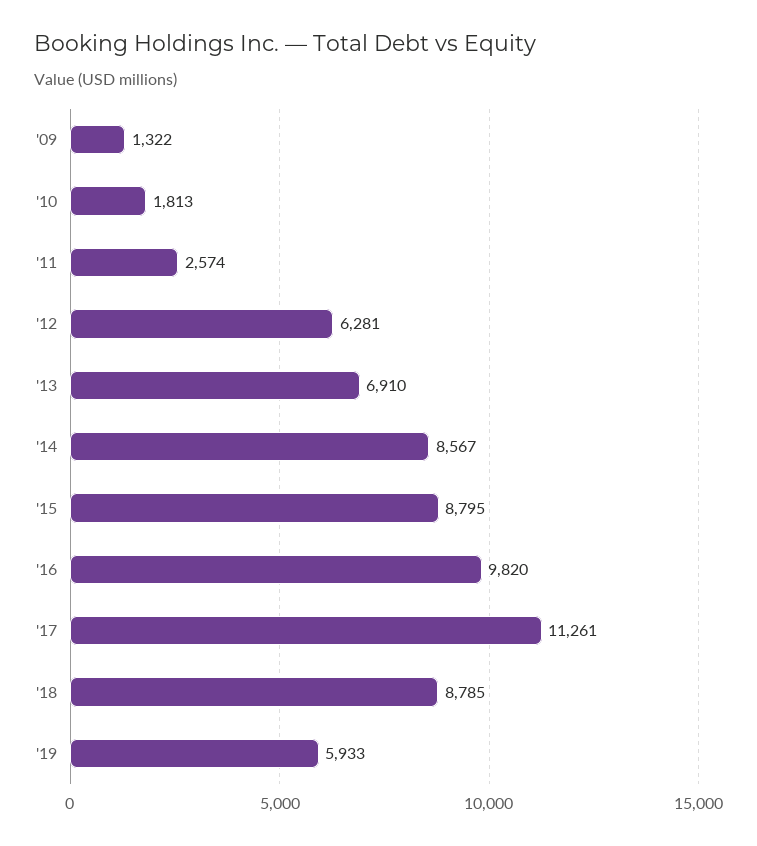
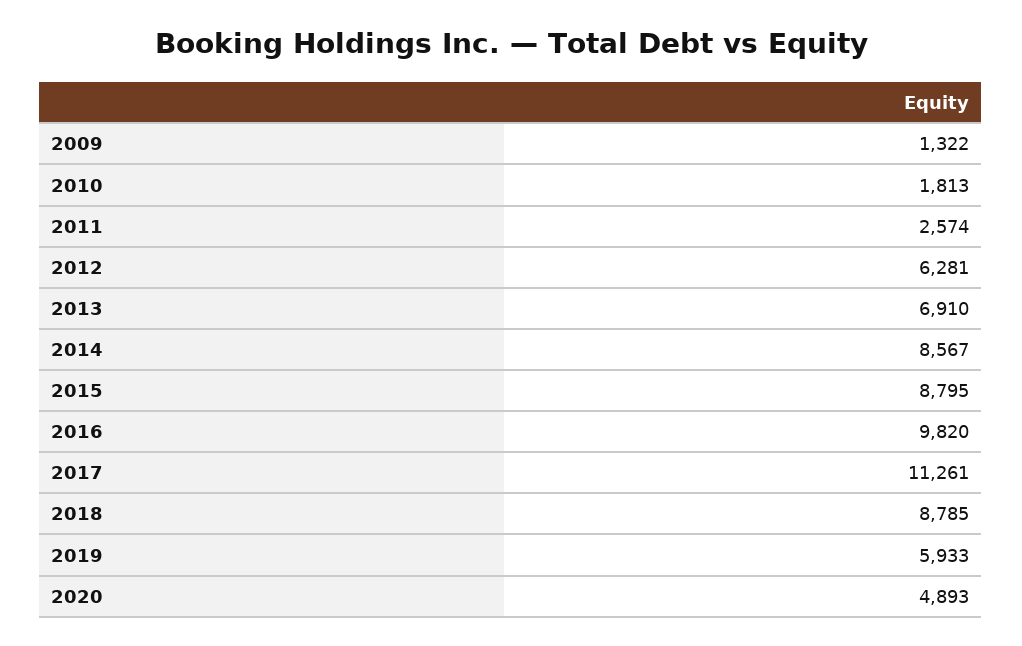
2020: none -> 4893

